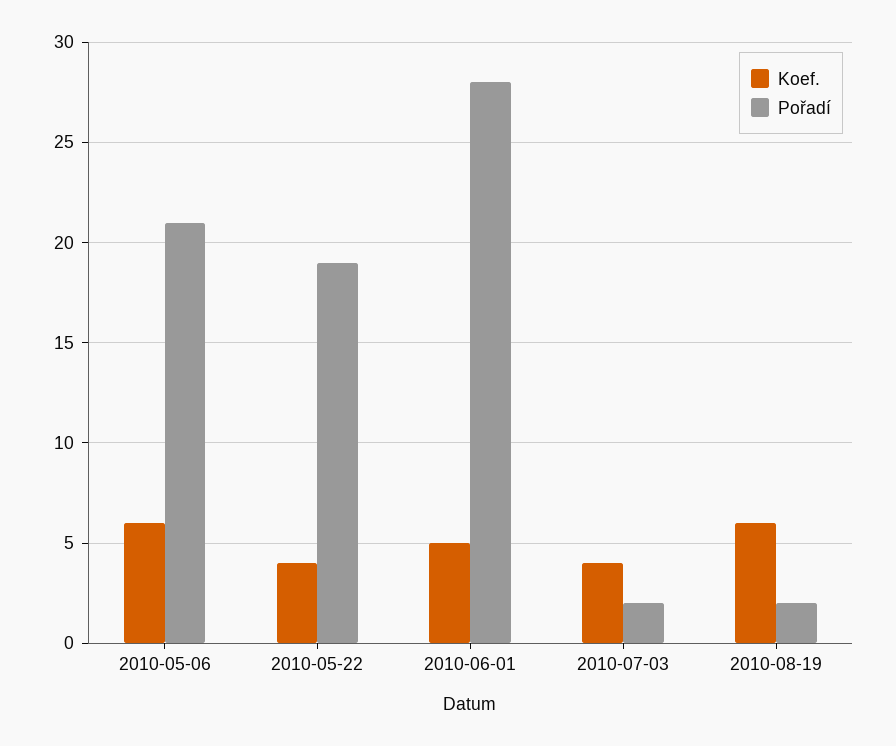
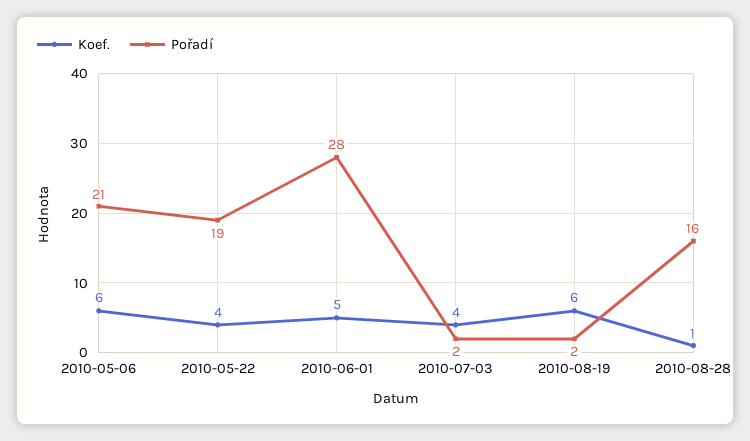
Koef., 2010-08-28: none -> 1
Pořadí, 2010-08-28: none -> 16

